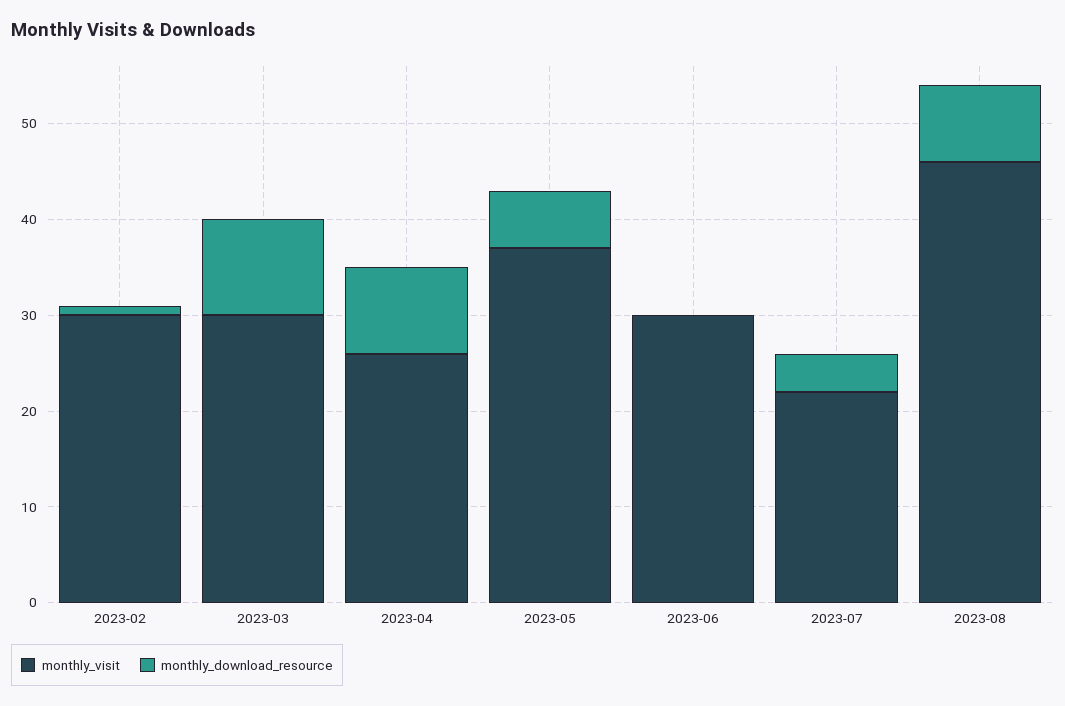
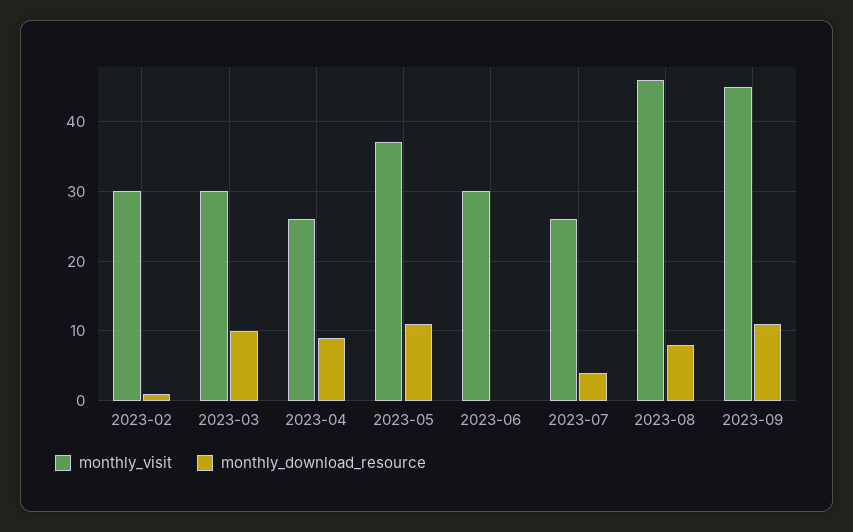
monthly_download_resource, 2023-05: 6 -> 11
monthly_visit, 2023-07: 22 -> 26
monthly_visit, 2023-09: none -> 45
monthly_download_resource, 2023-09: none -> 11

